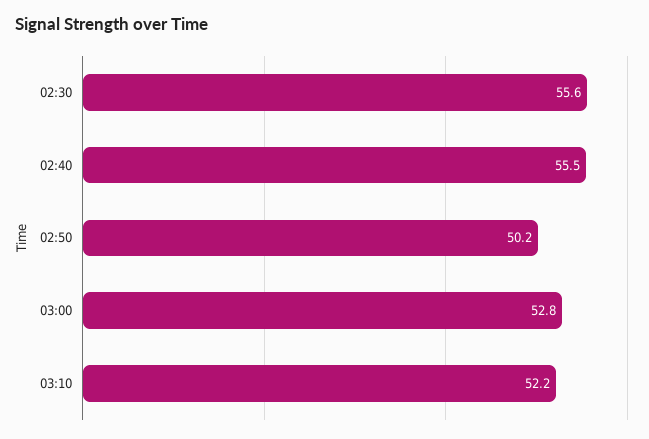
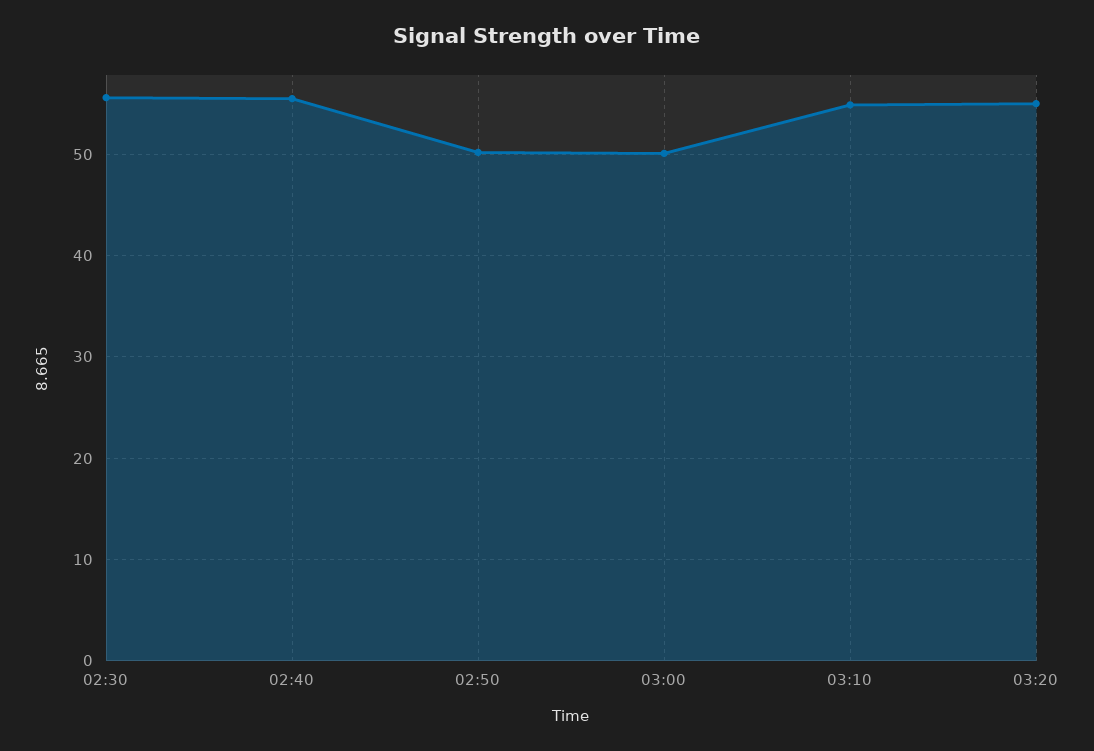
03:00: 52.8 -> 50
03:10: 52.2 -> 55
03:20: none -> 55

